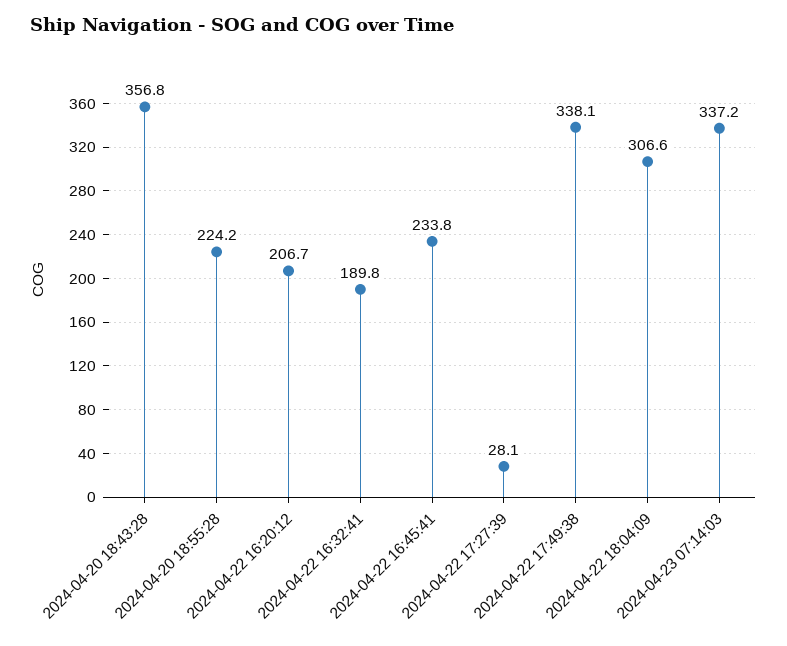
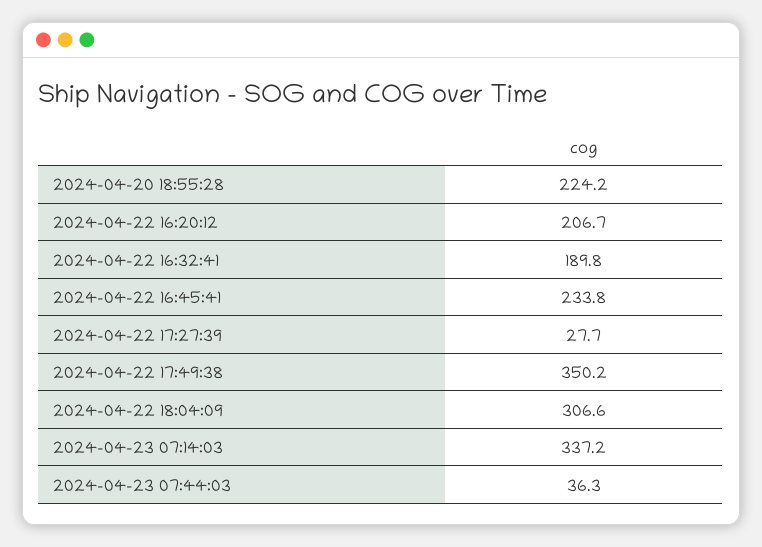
2024-04-20 18:43:28: 356.8 -> none
2024-04-22 17:27:39: 28.1 -> 27.7
2024-04-22 17:49:38: 338.1 -> 350.2
2024-04-23 07:44:03: none -> 36.3

